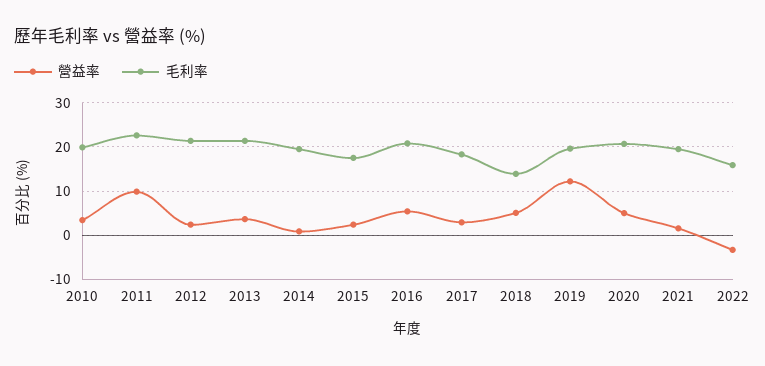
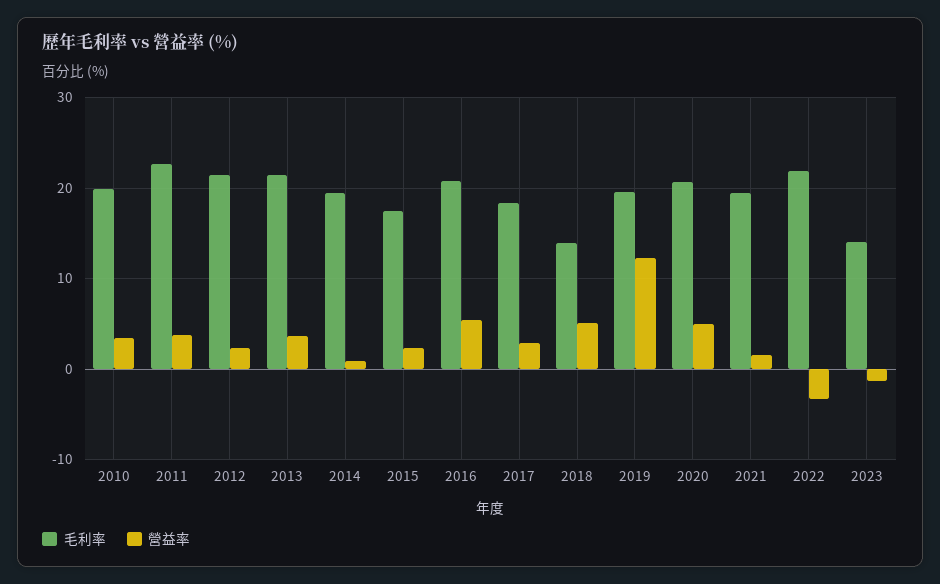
營益率, 2011: 10 -> 4
毛利率, 2022: 16 -> 22
毛利率, 2023: none -> 14
營益率, 2023: none -> -1

